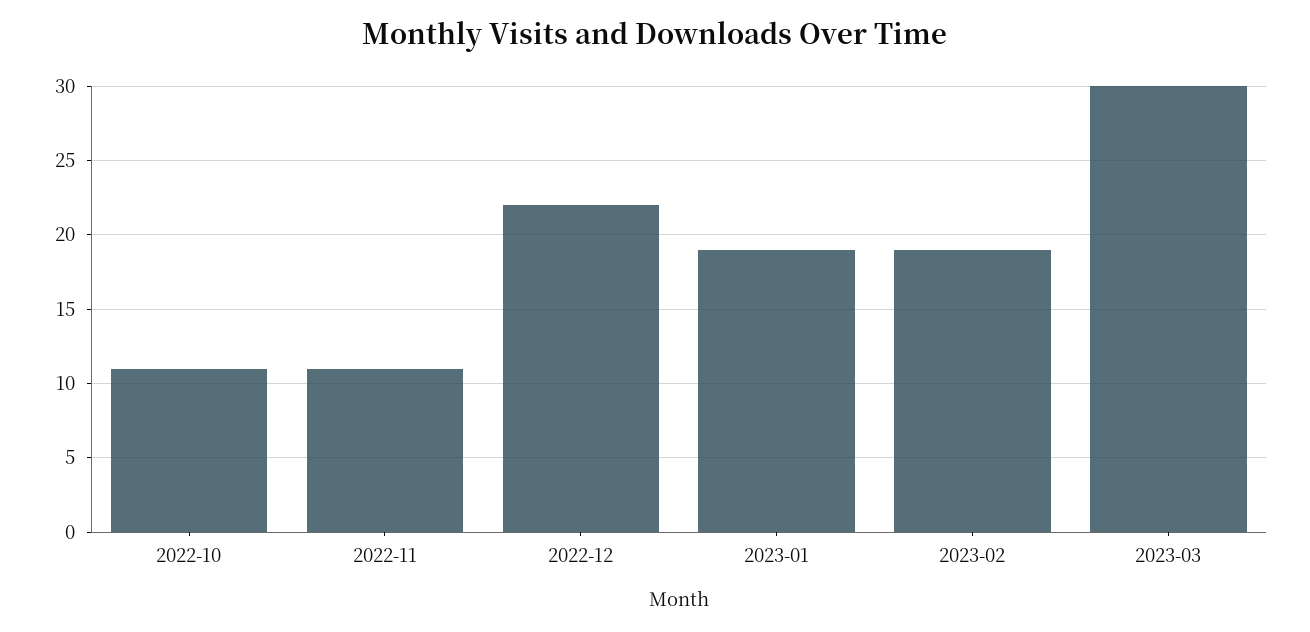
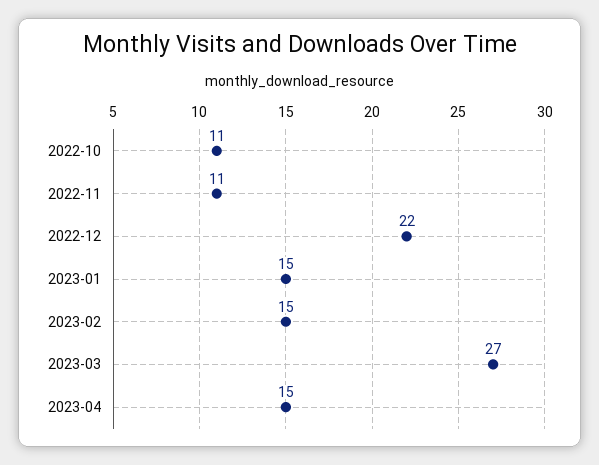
2023-01: 19 -> 15
2023-02: 19 -> 15
2023-03: 30 -> 27
2023-04: none -> 15

